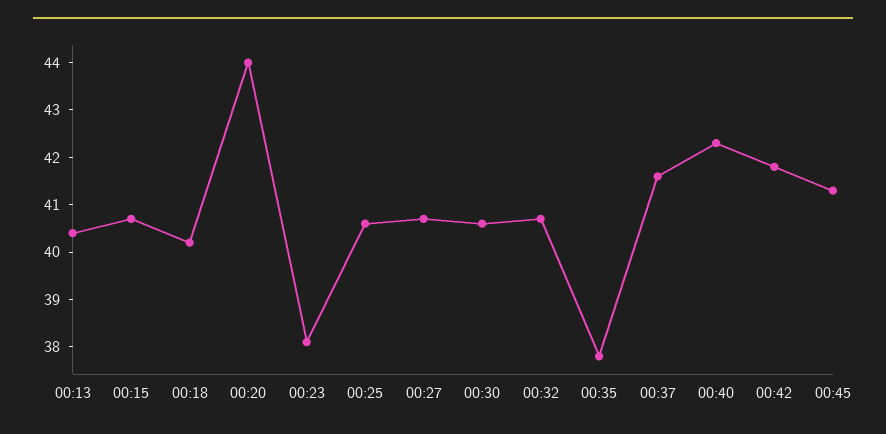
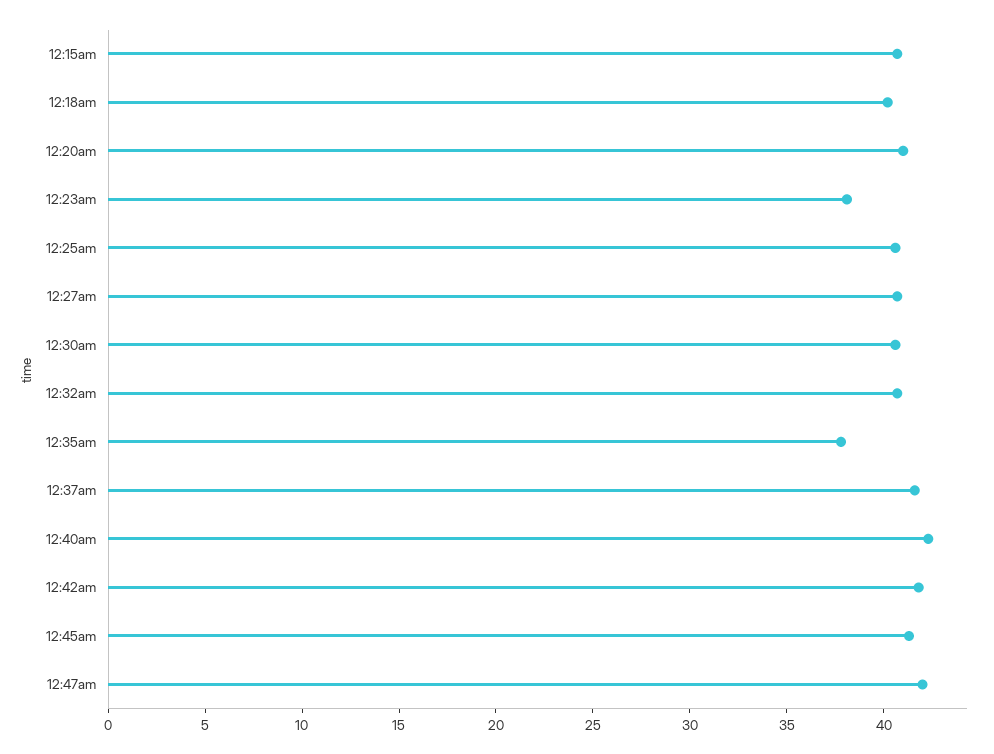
00:13: 40.5 -> none
00:20: 44 -> 41
12:47am: none -> 42

